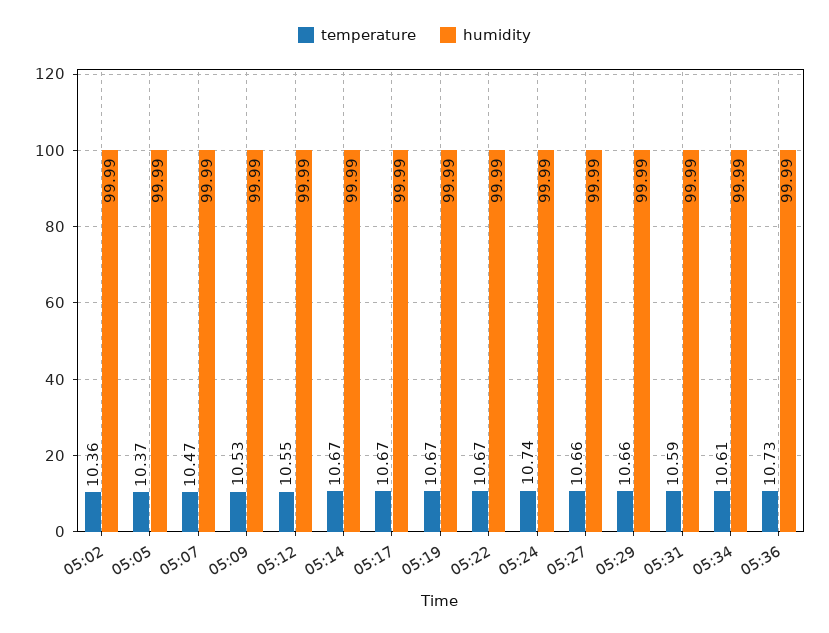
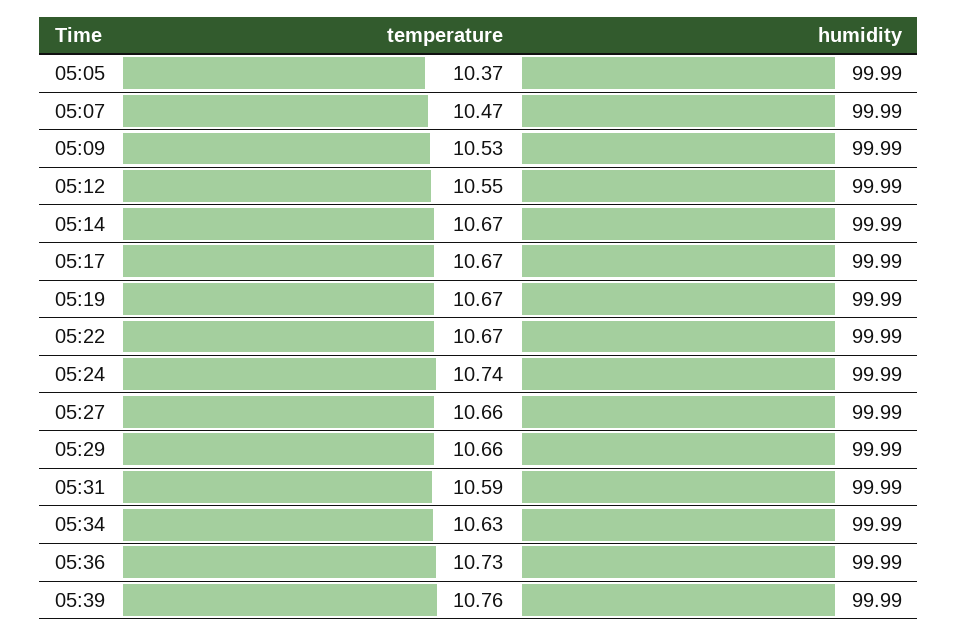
temperature, 05:02: 10.36 -> none
humidity, 05:02: 99.99 -> none
temperature, 05:34: 10.61 -> 10.63
temperature, 05:39: none -> 10.76
humidity, 05:39: none -> 99.99

